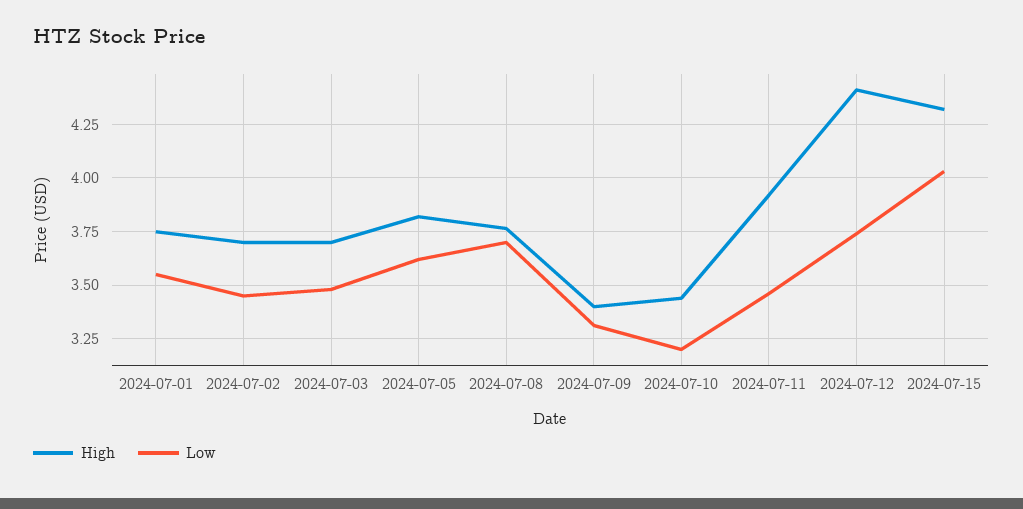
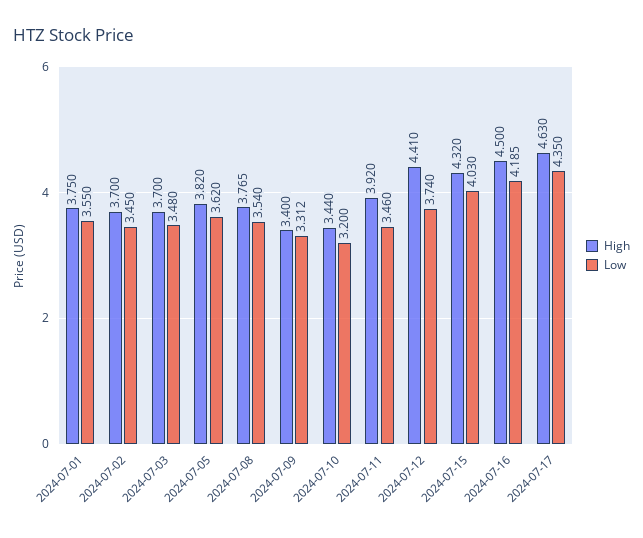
Low, 2024-07-08: 3.7 -> 3.54
High, 2024-07-16: none -> 4.5
Low, 2024-07-16: none -> 4.185
High, 2024-07-17: none -> 4.63
Low, 2024-07-17: none -> 4.35

